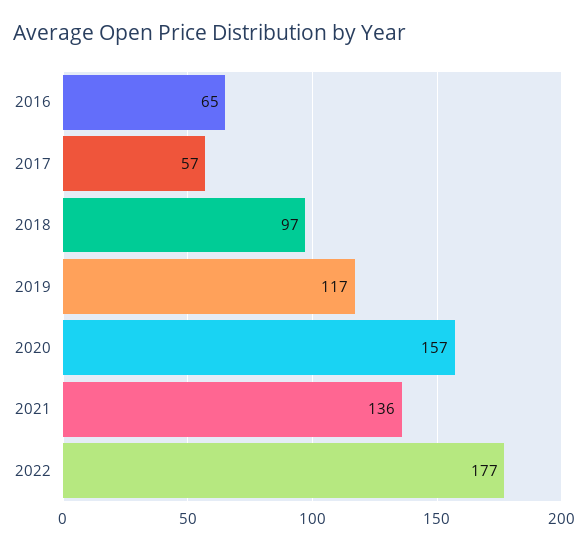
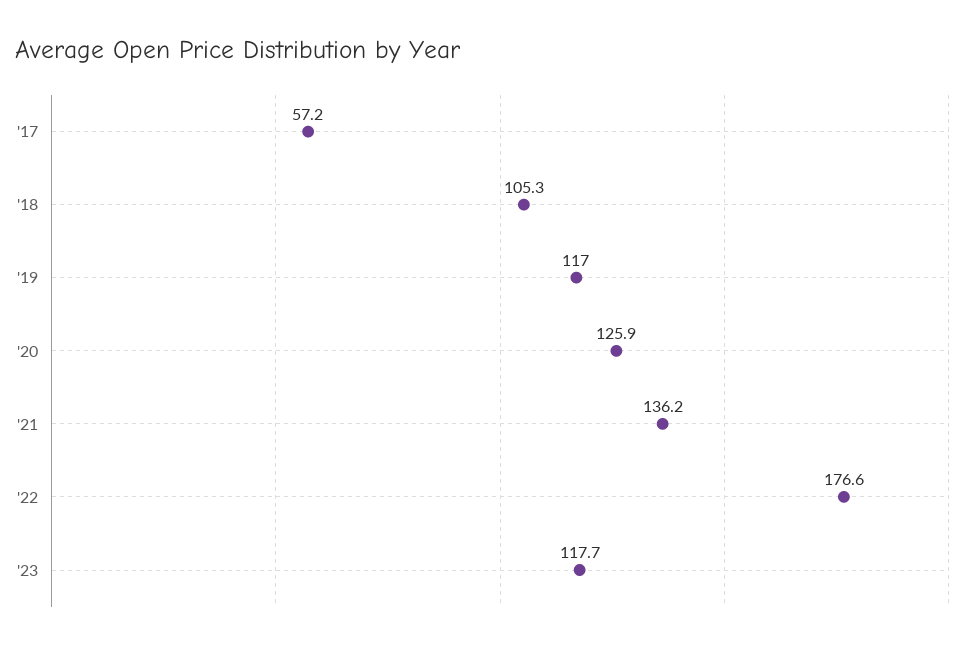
2016: 65 -> none
2018: 97 -> 105.3
2020: 157 -> 125.9
'23: none -> 117.7

